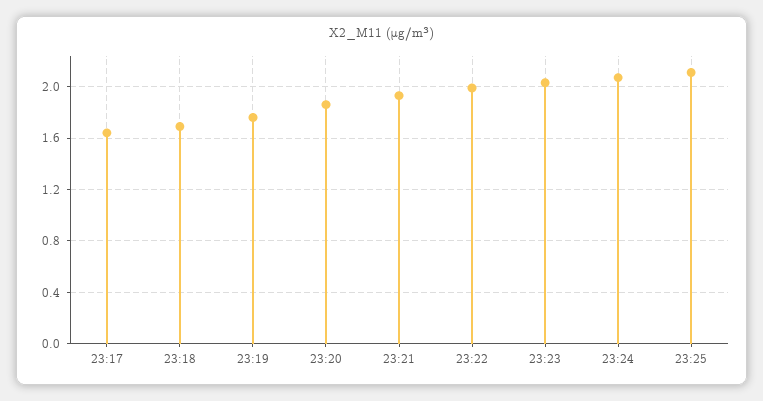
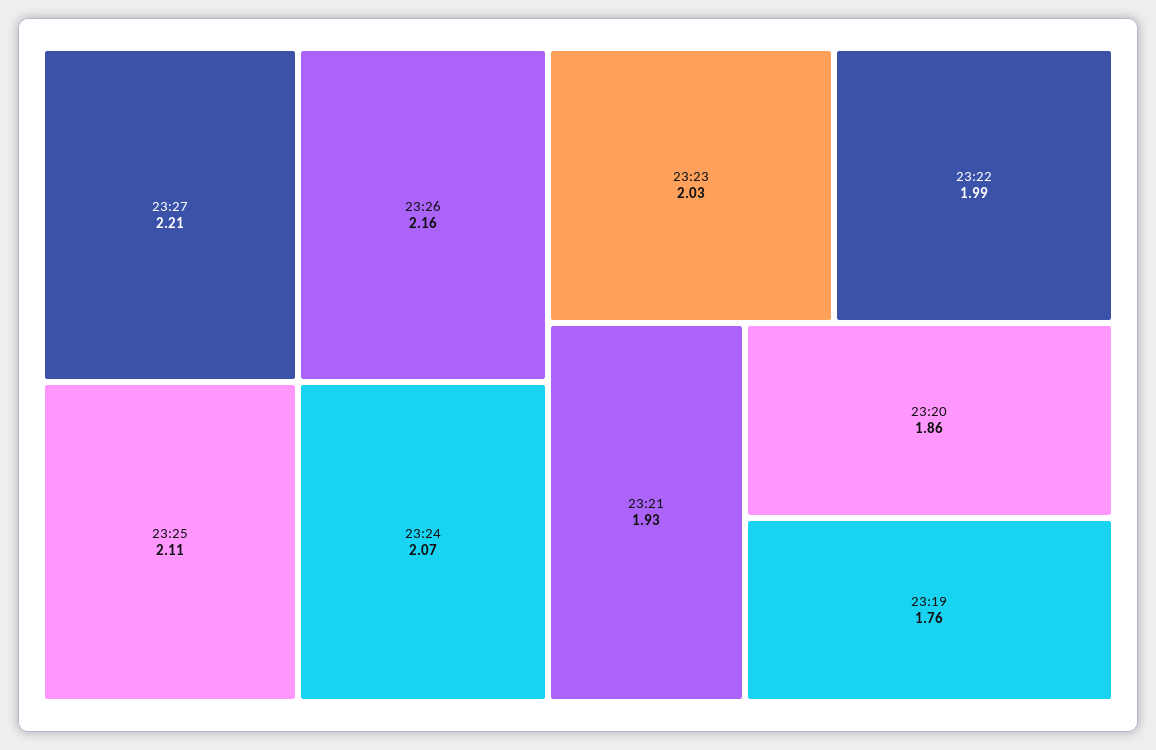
23:17: 1.65 -> none
23:18: 1.7 -> none
23:27: none -> 2.21
23:26: none -> 2.16

